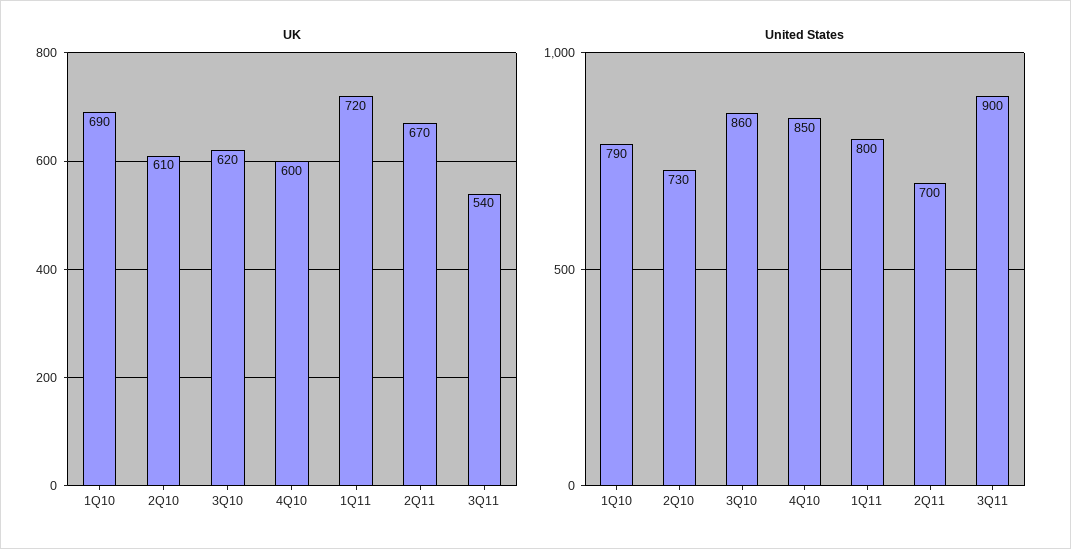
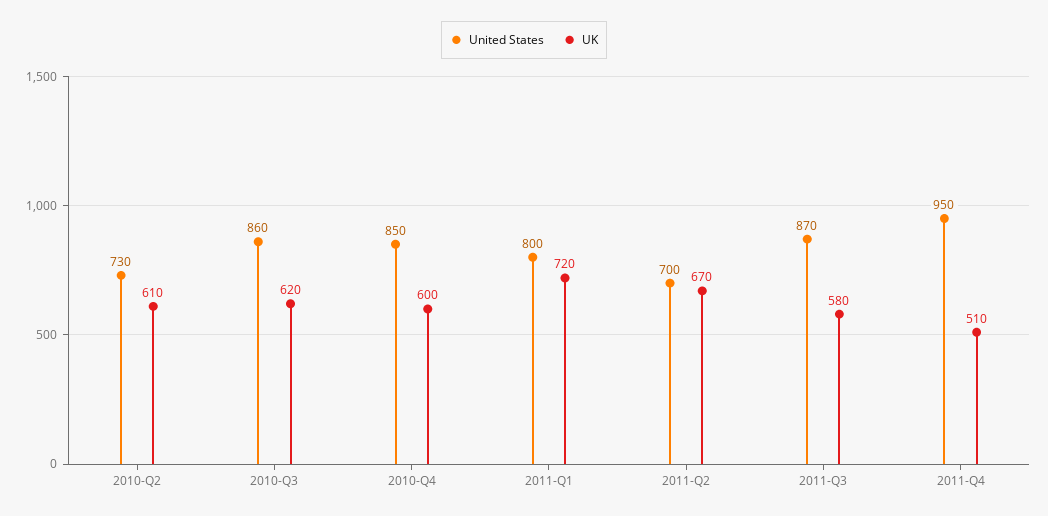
UK, 1Q10: 690 -> none
UK, 3Q11: 540 -> 580
United States, 1Q10: 790 -> none
United States, 3Q11: 900 -> 870
United States, 2011-Q4: none -> 950
UK, 2011-Q4: none -> 510

